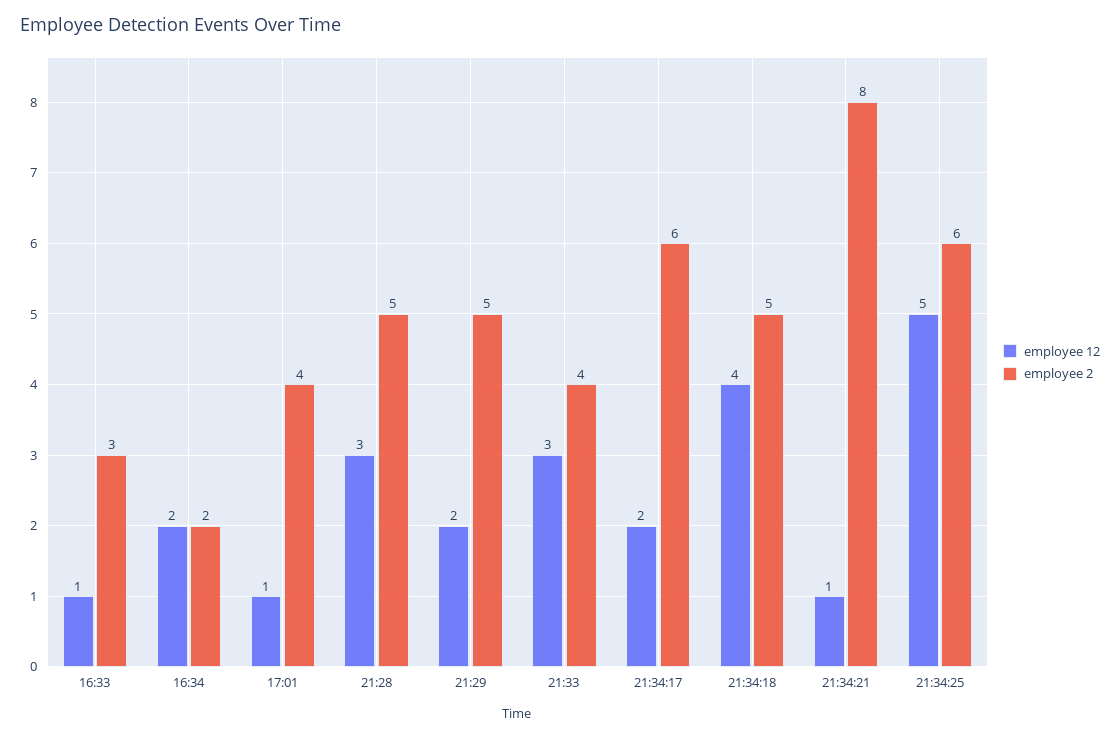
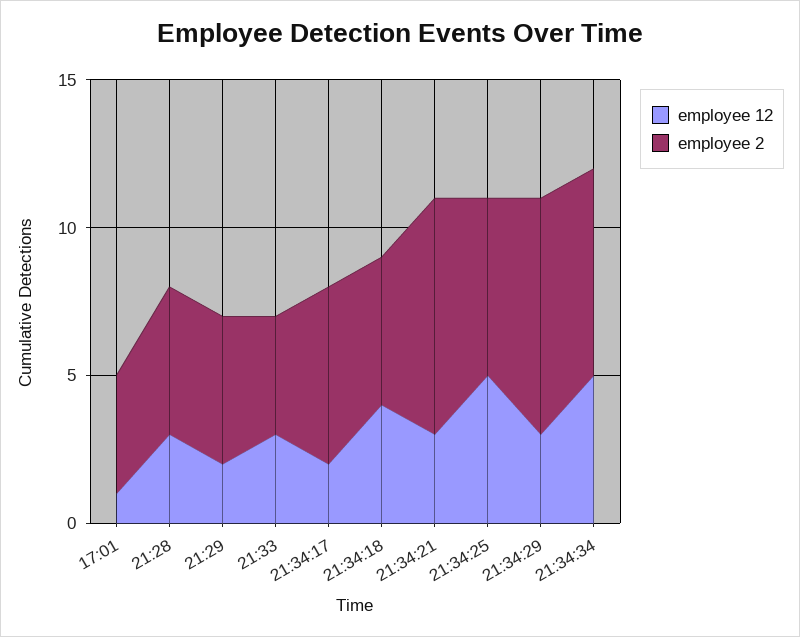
employee 12, 16:33: 1 -> none
employee 2, 16:33: 3 -> none
employee 12, 16:34: 2 -> none
employee 2, 16:34: 2 -> none
employee 12, 21:34:21: 1 -> 3
employee 12, 21:34:29: none -> 3
employee 2, 21:34:29: none -> 8
employee 12, 21:34:34: none -> 5
employee 2, 21:34:34: none -> 7

